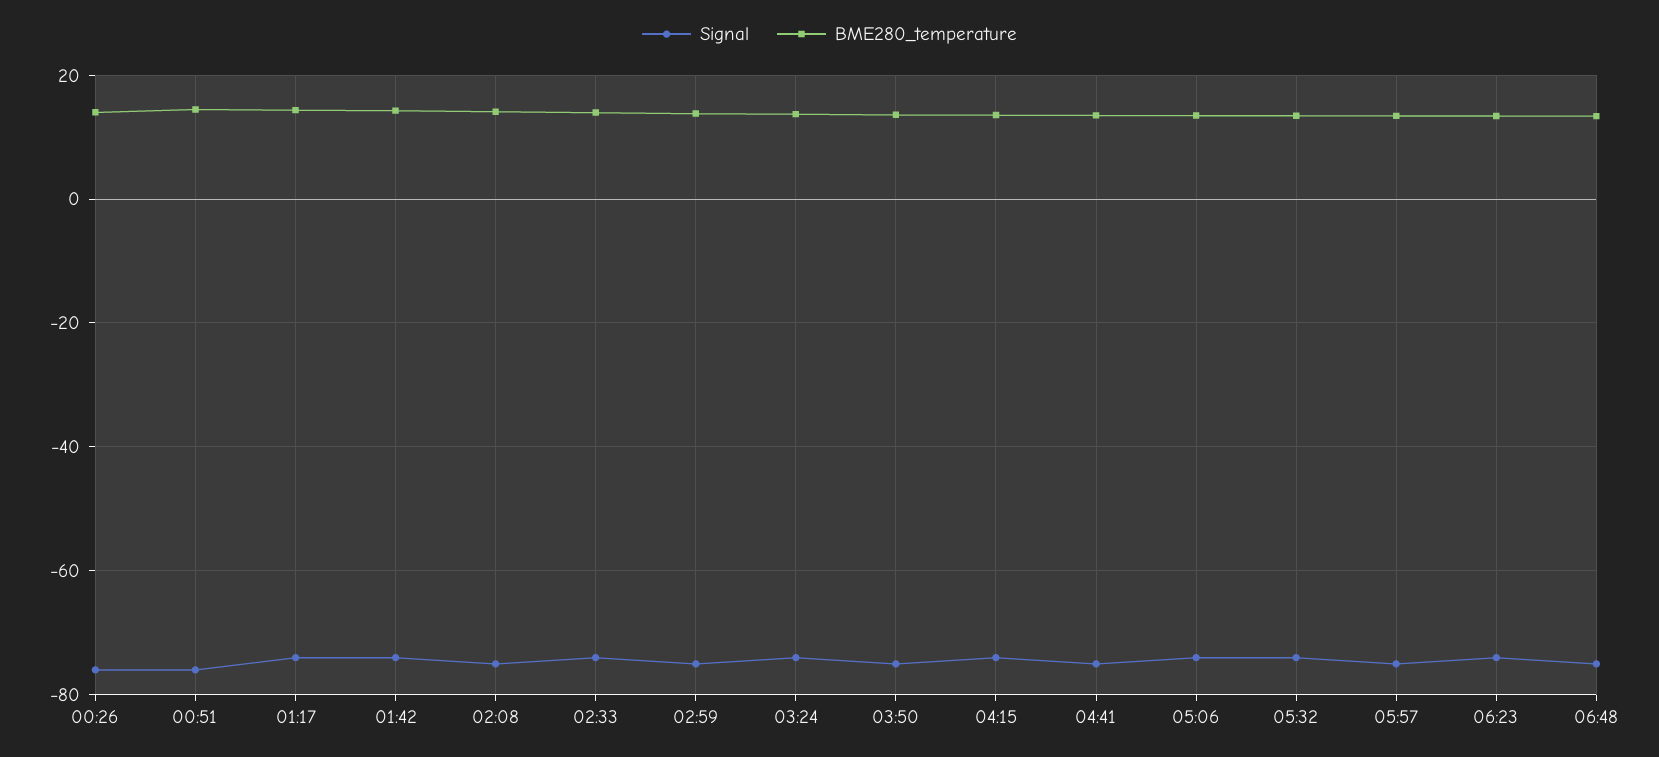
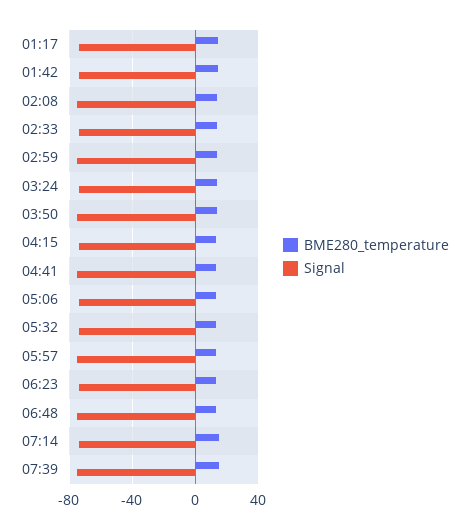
Signal, 00:26: -76 -> none
BME280_temperature, 00:26: 14 -> none
Signal, 00:51: -76 -> none
BME280_temperature, 00:51: 14 -> none
BME280_temperature, 07:14: none -> 15
Signal, 07:14: none -> -75
BME280_temperature, 07:39: none -> 15
Signal, 07:39: none -> -75

